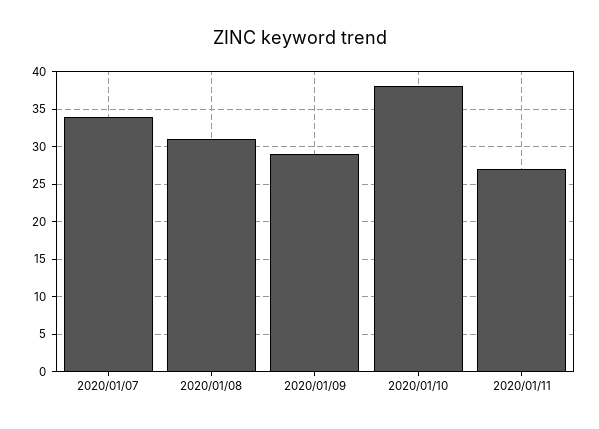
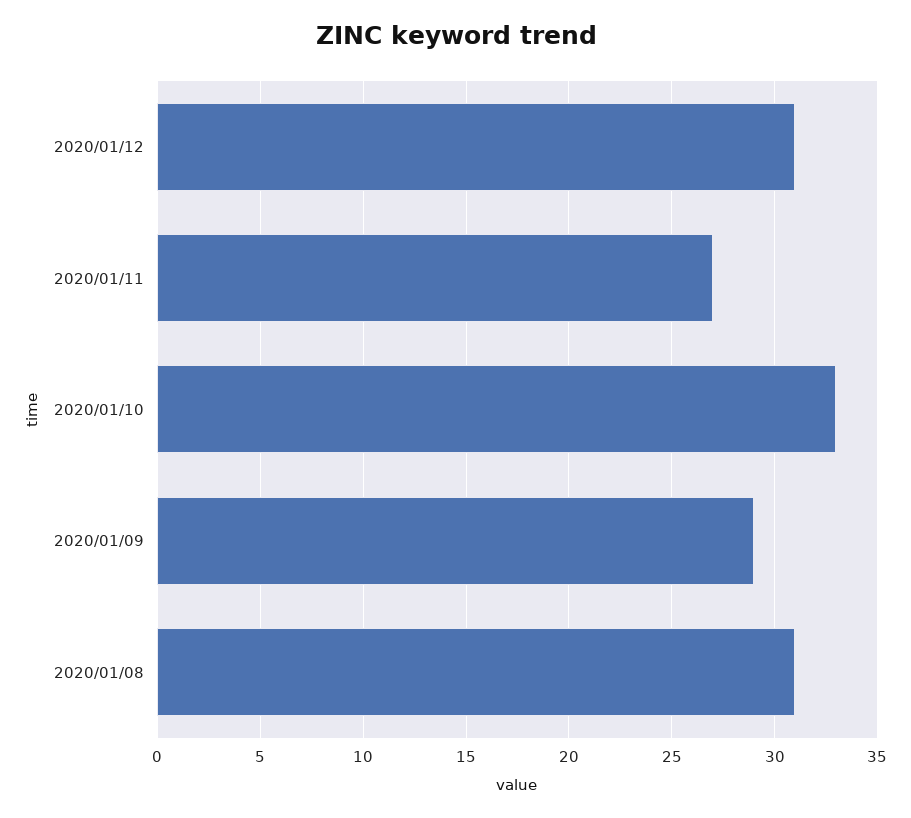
2020/01/07: 34 -> none
2020/01/10: 38 -> 33
2020/01/12: none -> 31

